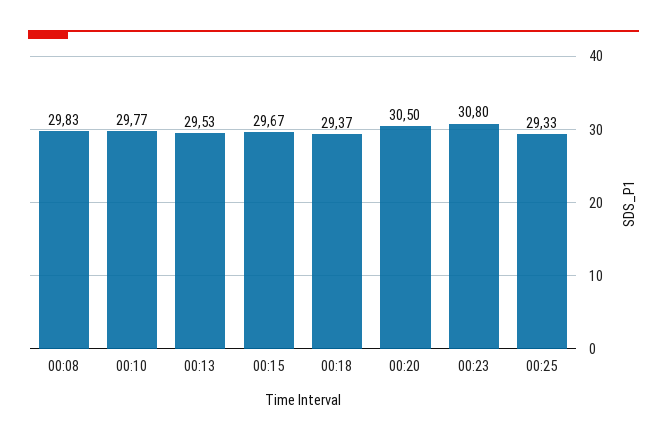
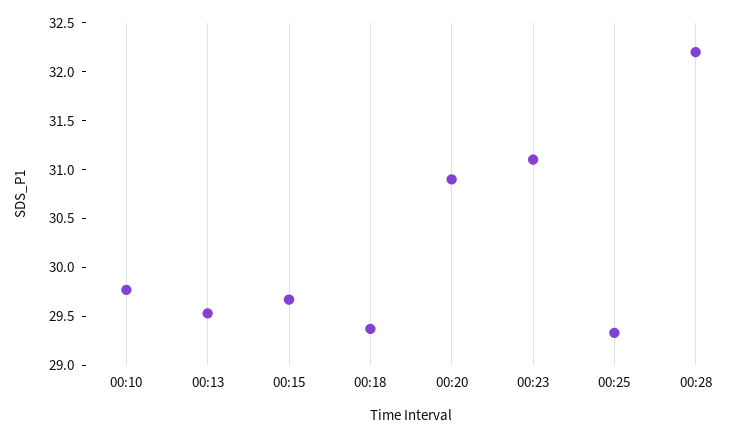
00:08: 29.83 -> none
00:20: 30.5 -> 30.9
00:23: 30.8 -> 31.1
00:28: none -> 32.2

